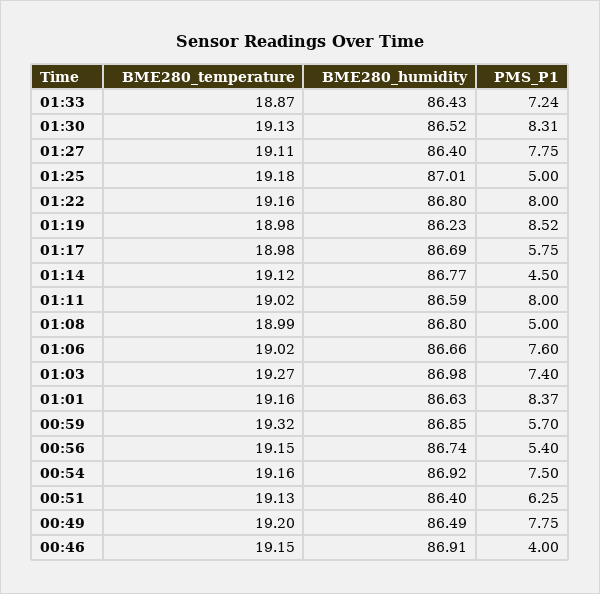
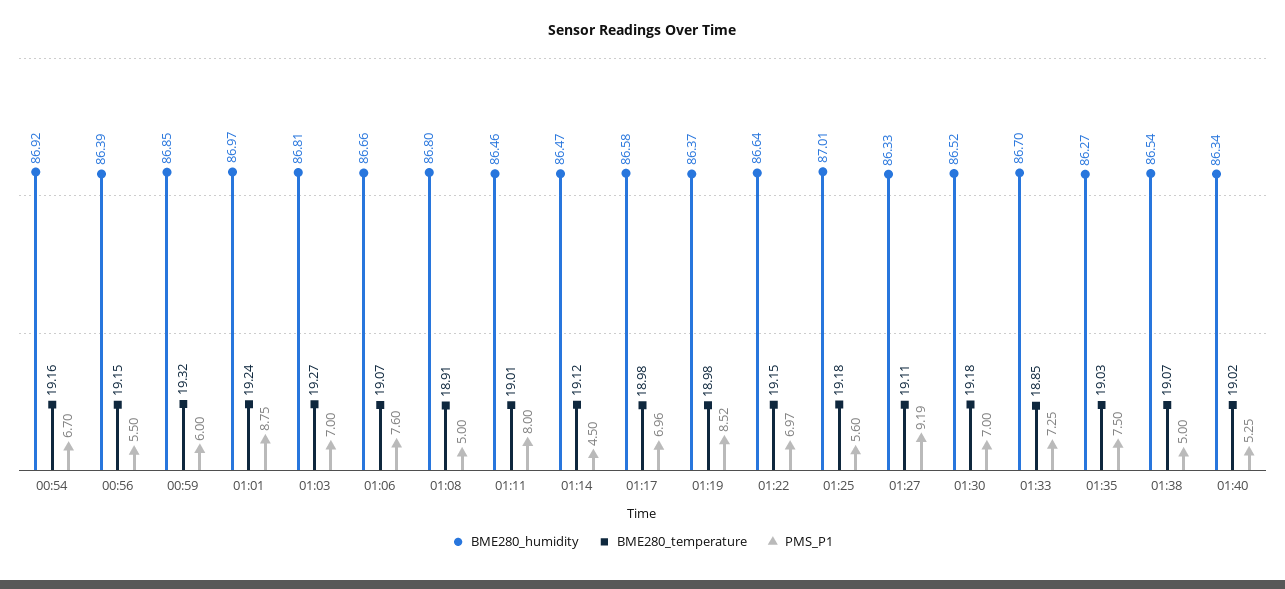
BME280_temperature, 01:33: 18.87 -> 18.85
BME280_humidity, 01:33: 86.43 -> 86.7
PMS_P1, 01:33: 7.24 -> 7.25
BME280_temperature, 01:30: 19.13 -> 19.18
PMS_P1, 01:30: 8.31 -> 7
BME280_humidity, 01:27: 86.4 -> 86.33
PMS_P1, 01:27: 7.75 -> 9.19
PMS_P1, 01:25: 5 -> 5.6
BME280_temperature, 01:22: 19.16 -> 19.15
BME280_humidity, 01:22: 86.8 -> 86.64
PMS_P1, 01:22: 8 -> 6.97
BME280_humidity, 01:19: 86.23 -> 86.37
BME280_humidity, 01:17: 86.69 -> 86.58
PMS_P1, 01:17: 5.75 -> 6.96
BME280_humidity, 01:14: 86.77 -> 86.47
BME280_temperature, 01:11: 19.02 -> 19.01
BME280_humidity, 01:11: 86.59 -> 86.46
BME280_temperature, 01:08: 18.99 -> 18.91
BME280_temperature, 01:06: 19.02 -> 19.07
BME280_humidity, 01:03: 86.98 -> 86.81
PMS_P1, 01:03: 7.4 -> 7
BME280_temperature, 01:01: 19.16 -> 19.24
BME280_humidity, 01:01: 86.63 -> 86.97
PMS_P1, 01:01: 8.37 -> 8.75
PMS_P1, 00:59: 5.7 -> 6
BME280_humidity, 00:56: 86.74 -> 86.39
PMS_P1, 00:56: 5.4 -> 5.5
PMS_P1, 00:54: 7.5 -> 6.7
BME280_temperature, 00:51: 19.13 -> none
BME280_humidity, 00:51: 86.4 -> none
PMS_P1, 00:51: 6.25 -> none
BME280_temperature, 00:49: 19.2 -> none
BME280_humidity, 00:49: 86.49 -> none
PMS_P1, 00:49: 7.75 -> none
BME280_temperature, 00:46: 19.15 -> none
BME280_humidity, 00:46: 86.91 -> none
PMS_P1, 00:46: 4 -> none
BME280_humidity, 01:35: none -> 86.27
BME280_temperature, 01:35: none -> 19.03
PMS_P1, 01:35: none -> 7.5
BME280_humidity, 01:38: none -> 86.54
BME280_temperature, 01:38: none -> 19.07
PMS_P1, 01:38: none -> 5
BME280_humidity, 01:40: none -> 86.34
BME280_temperature, 01:40: none -> 19.02
PMS_P1, 01:40: none -> 5.25

